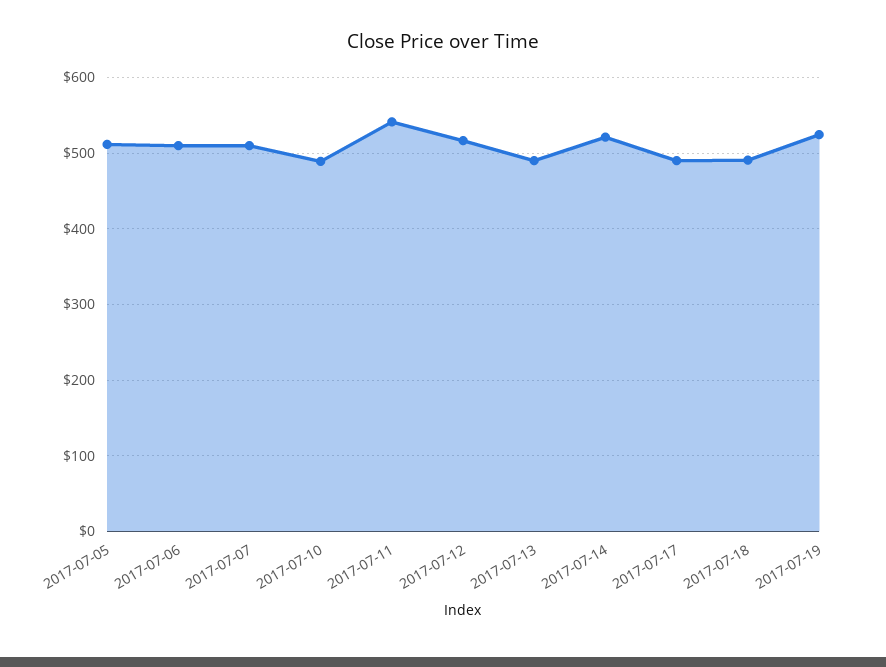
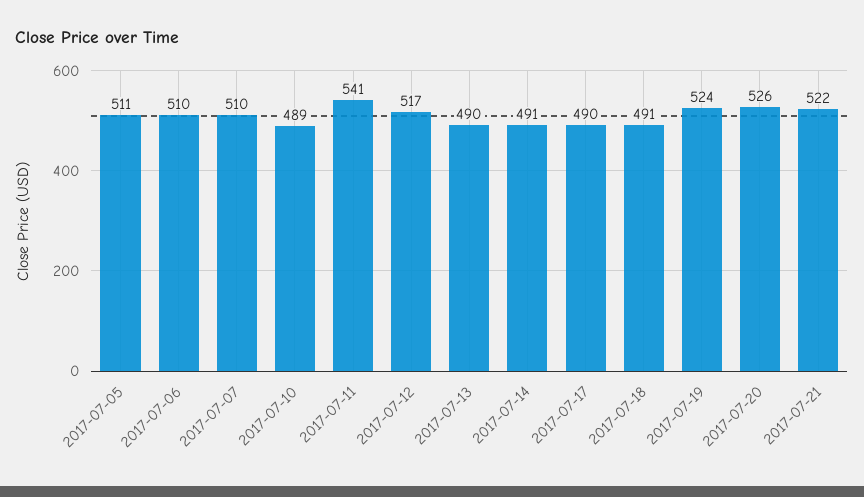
2017-07-14: 520 -> 491
2017-07-20: none -> 526
2017-07-21: none -> 522

